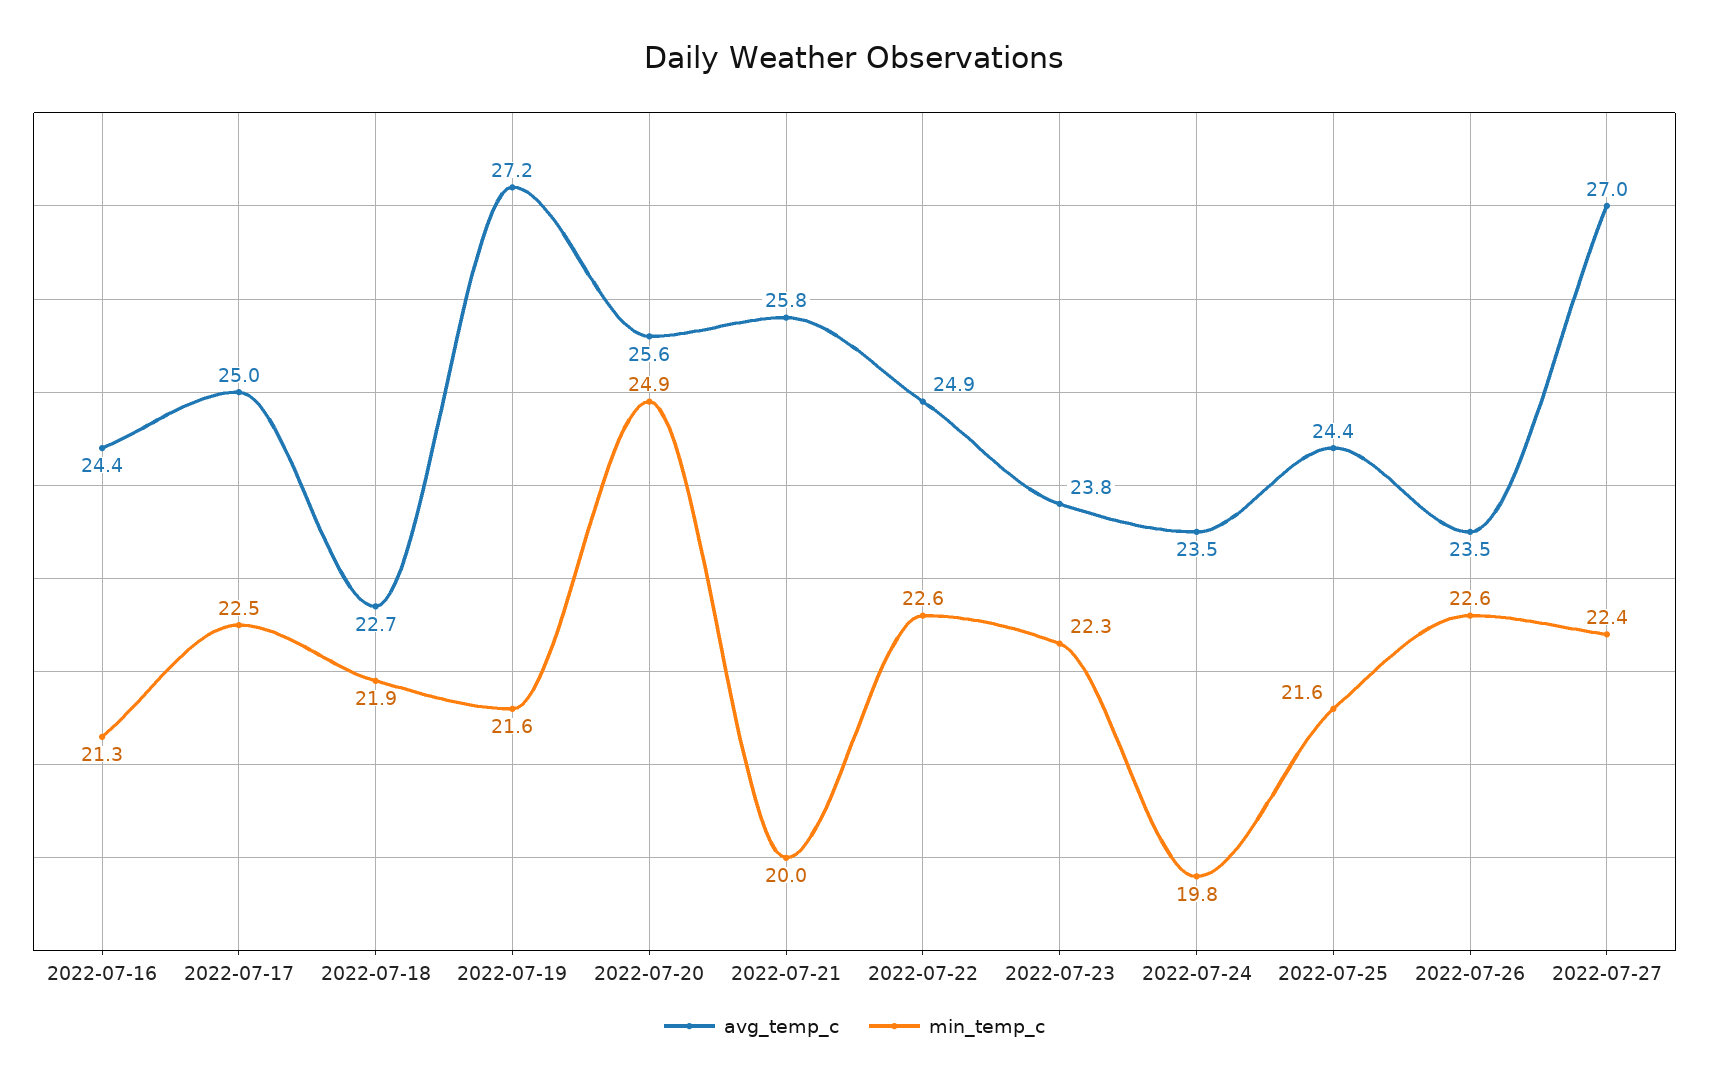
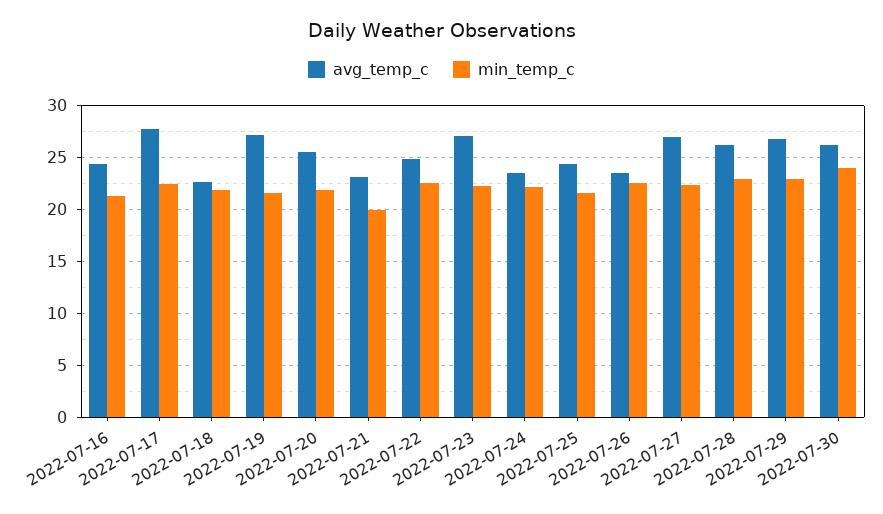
avg_temp_c, 2022-07-17: 25 -> 28
min_temp_c, 2022-07-20: 24.9 -> 22
avg_temp_c, 2022-07-21: 25.8 -> 23
avg_temp_c, 2022-07-23: 23.8 -> 27
min_temp_c, 2022-07-24: 19.8 -> 22
avg_temp_c, 2022-07-28: none -> 26
min_temp_c, 2022-07-28: none -> 23
avg_temp_c, 2022-07-29: none -> 27
min_temp_c, 2022-07-29: none -> 23
avg_temp_c, 2022-07-30: none -> 26
min_temp_c, 2022-07-30: none -> 24

